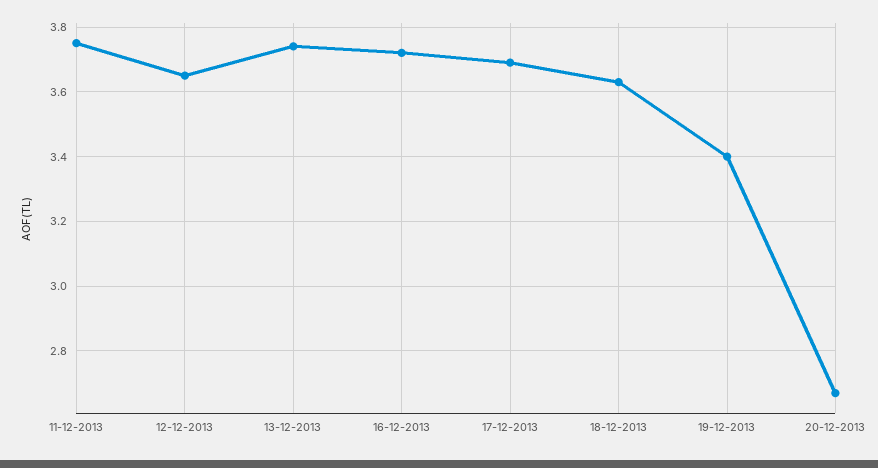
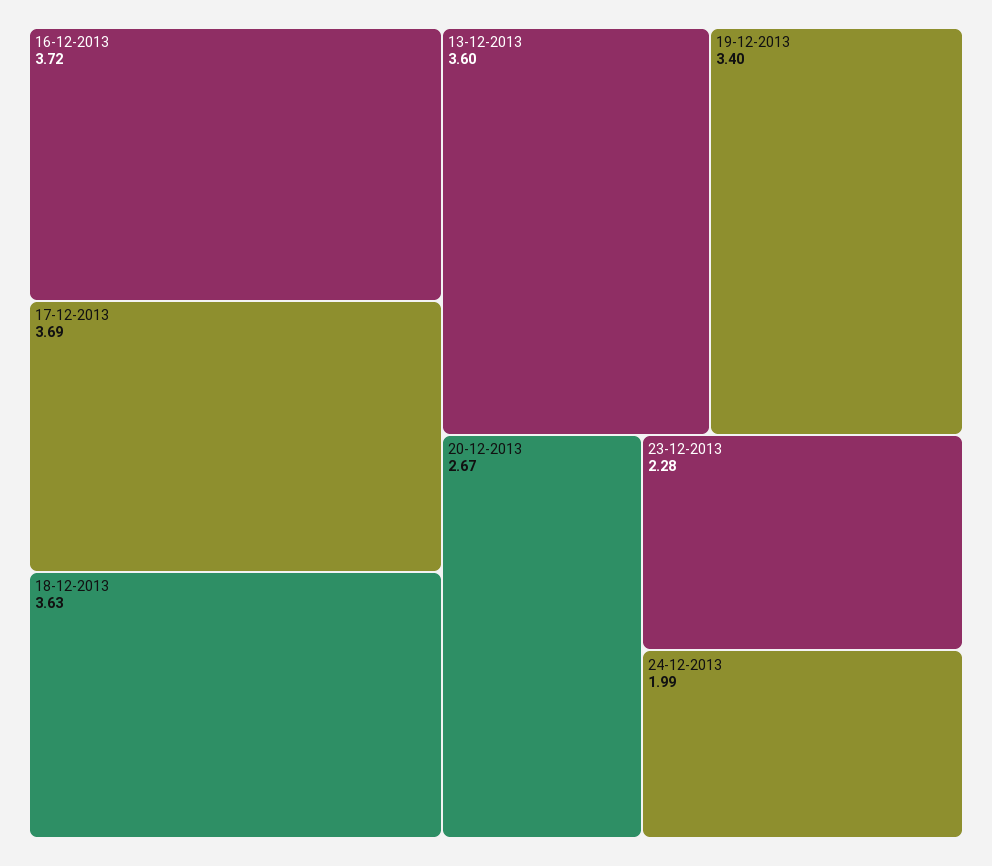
11-12-2013: 3.75 -> none
12-12-2013: 3.65 -> none
13-12-2013: 3.75 -> 3.6
23-12-2013: none -> 2.28
24-12-2013: none -> 1.99

